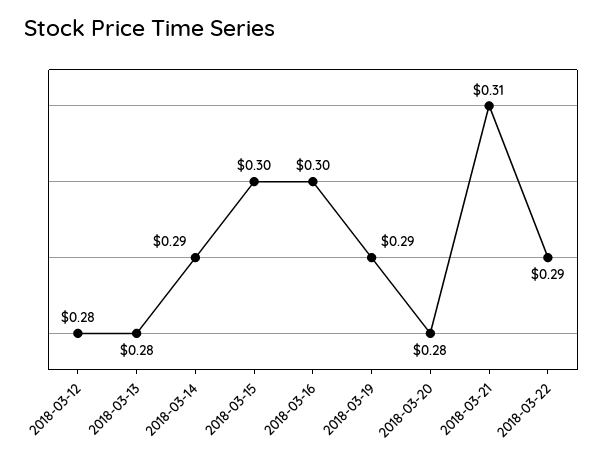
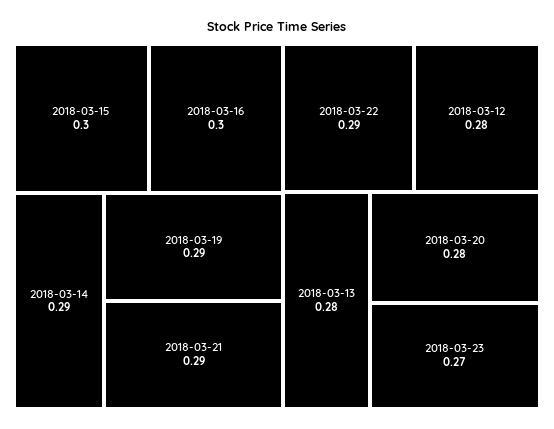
2018-03-21: 0.31 -> 0.29
2018-03-23: none -> 0.27

